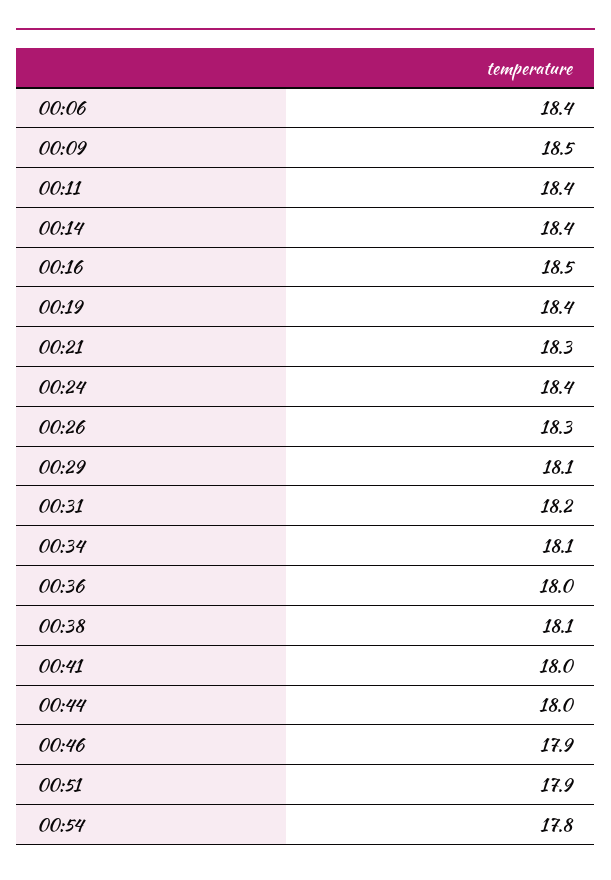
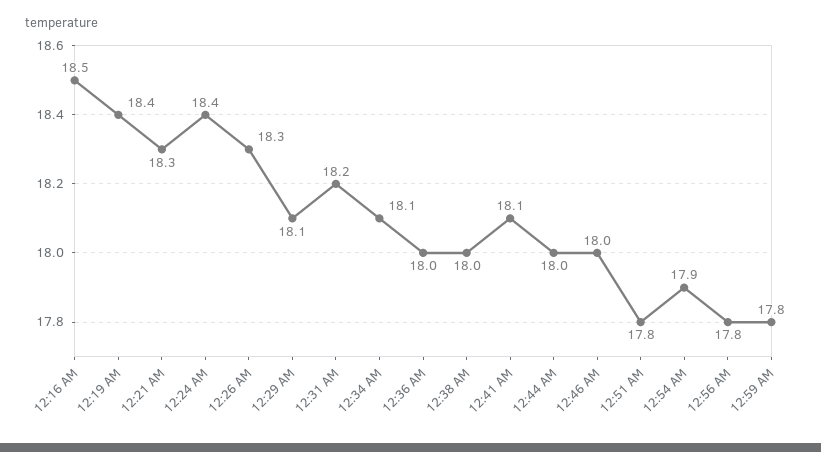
00:06: 18.4 -> none
00:09: 18.5 -> none
00:11: 18.4 -> none
00:14: 18.4 -> none
00:38: 18.1 -> 18
00:41: 18 -> 18.1
00:46: 17.9 -> 18
00:51: 17.9 -> 17.8
00:54: 17.8 -> 17.9
12:56 AM: none -> 17.8
12:59 AM: none -> 17.8

